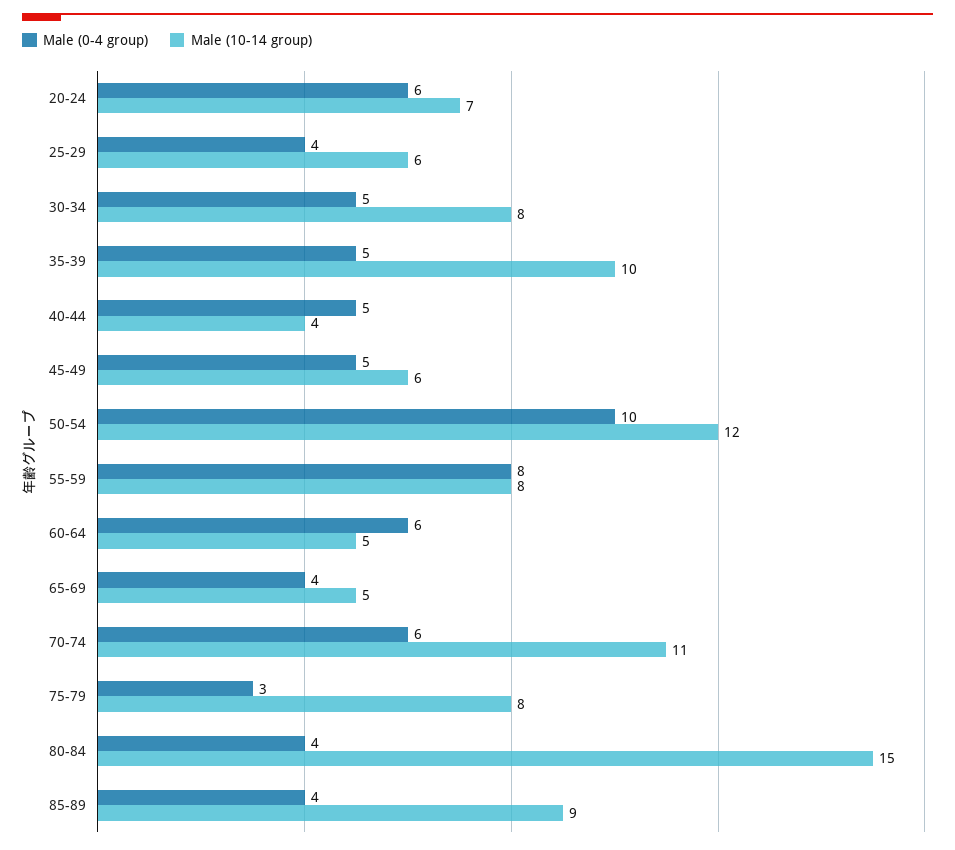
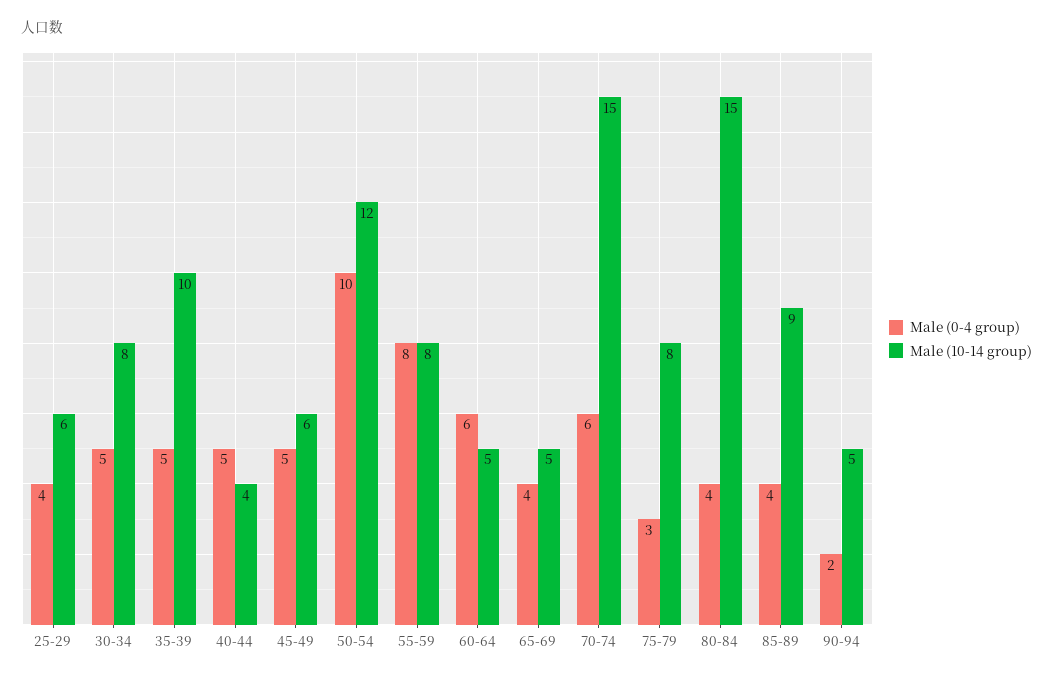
Male (0-4 group), 20-24: 6 -> none
Male (10-14 group), 20-24: 7 -> none
Male (10-14 group), 70-74: 11 -> 15
Male (0-4 group), 90-94: none -> 2
Male (10-14 group), 90-94: none -> 5

